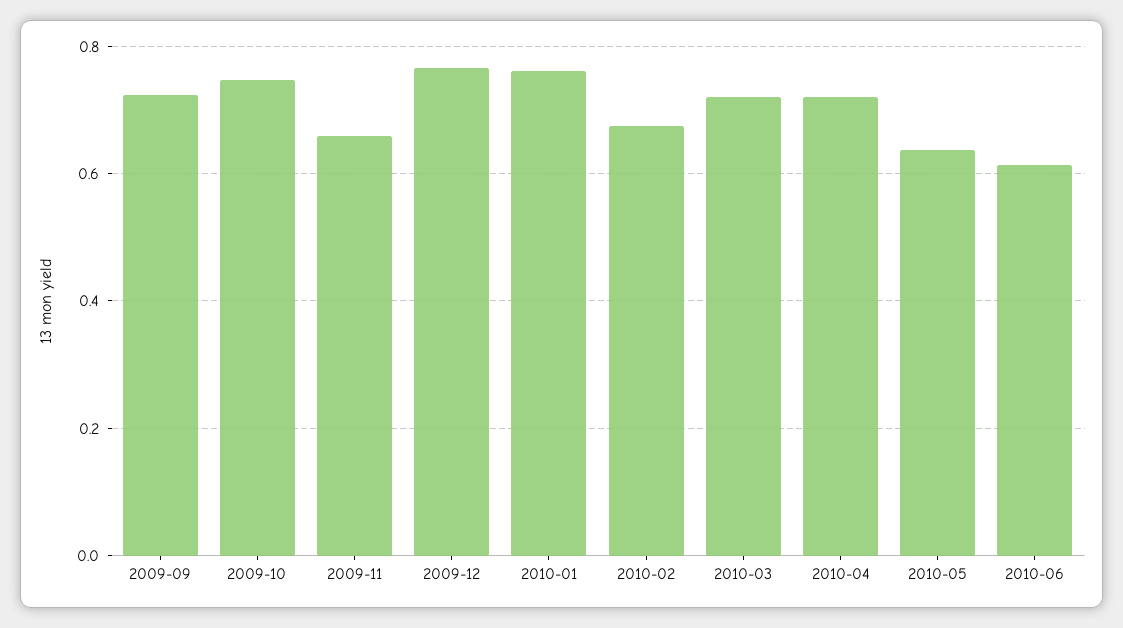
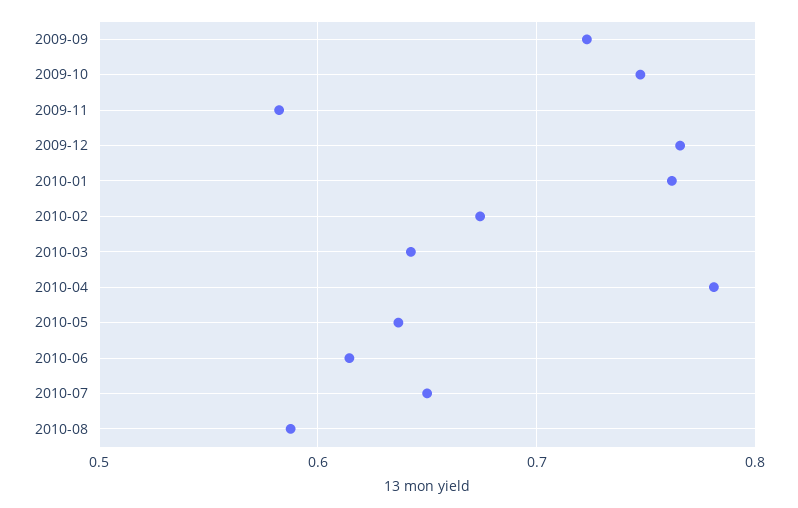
2009-11: 0.66 -> 0.58
2010-03: 0.72 -> 0.64
2010-04: 0.72 -> 0.78
2010-07: none -> 0.65
2010-08: none -> 0.59

